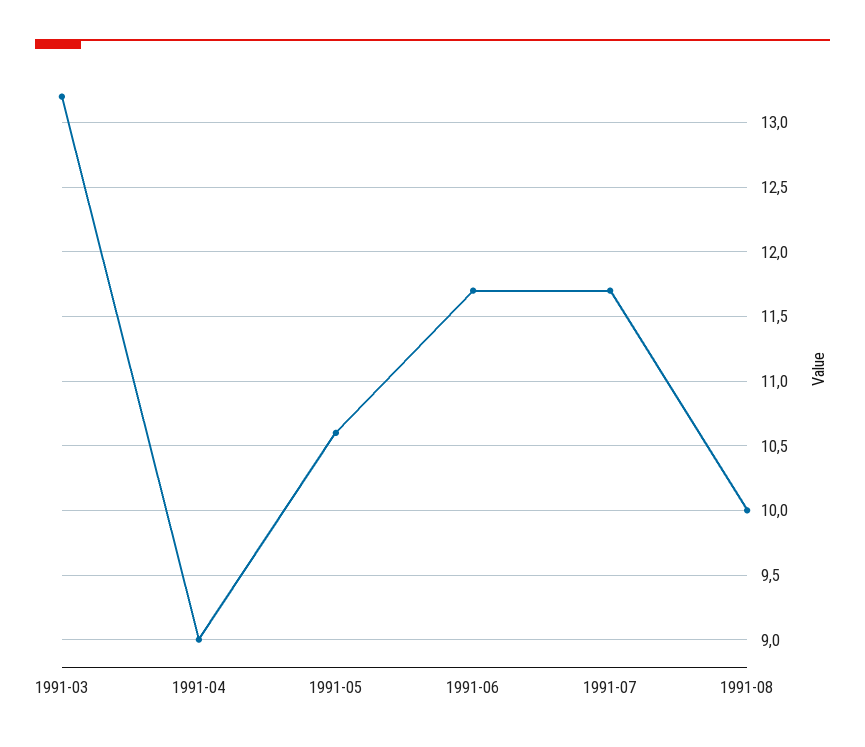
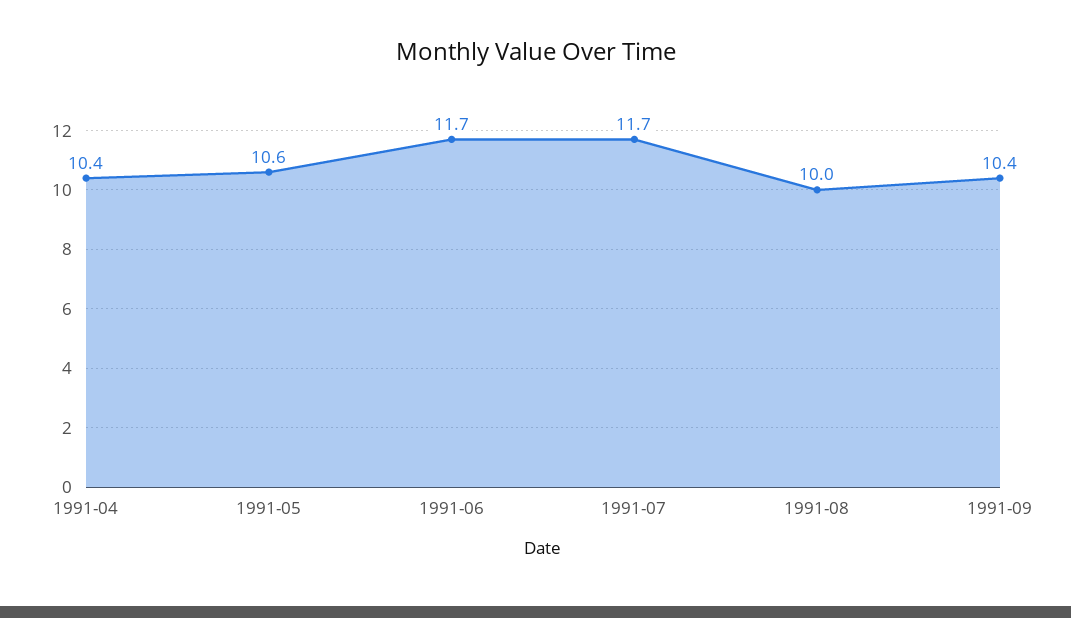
1991-03: 13.2 -> none
1991-04: 9 -> 10.4
1991-09: none -> 10.4

